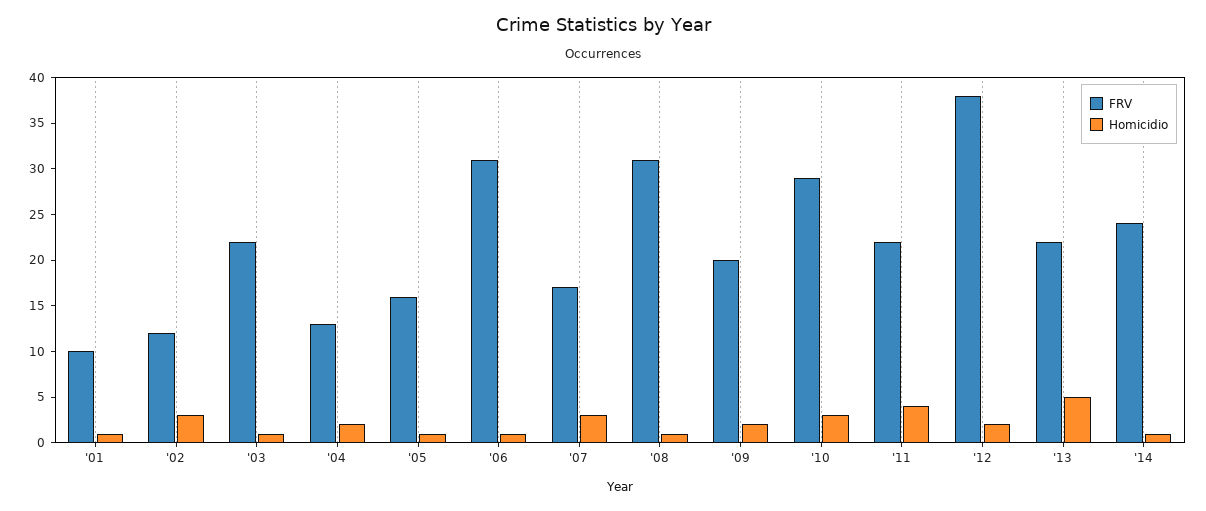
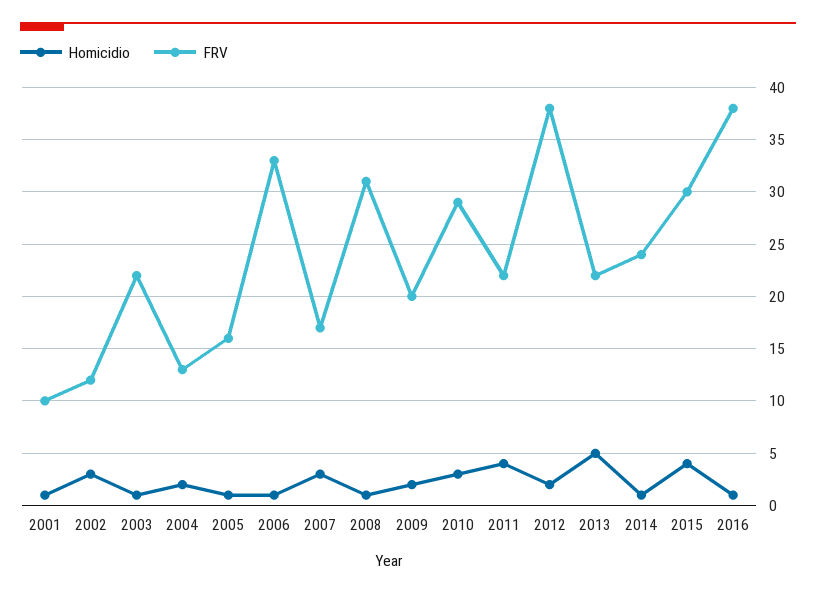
FRV, '06: 31 -> 33
Homicidio, 2015: none -> 4
FRV, 2015: none -> 30
Homicidio, 2016: none -> 1
FRV, 2016: none -> 38

